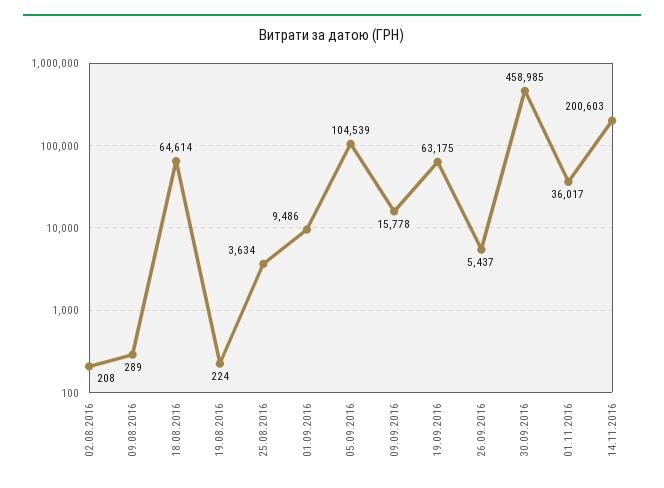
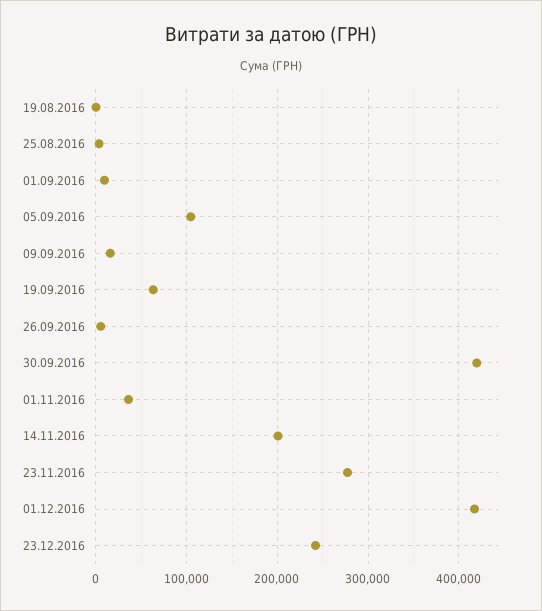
02.08.2016: 208 -> none
09.08.2016: 289 -> none
18.08.2016: 64614 -> none
30.09.2016: 458985 -> 420000
23.11.2016: none -> 280000
01.12.2016: none -> 420000
23.12.2016: none -> 240000

